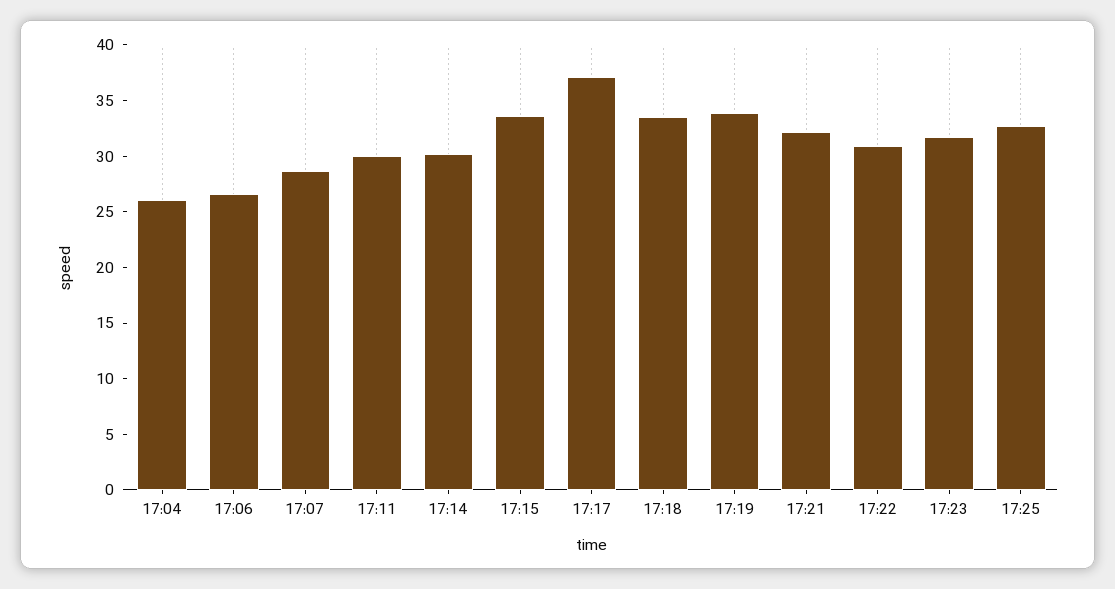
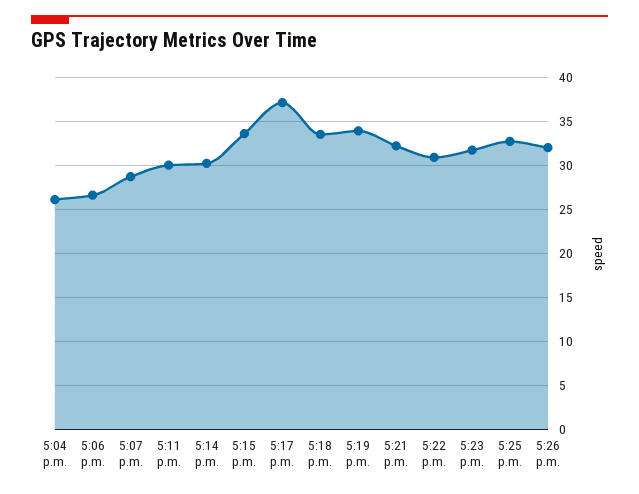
5:26 p.m.: none -> 32

